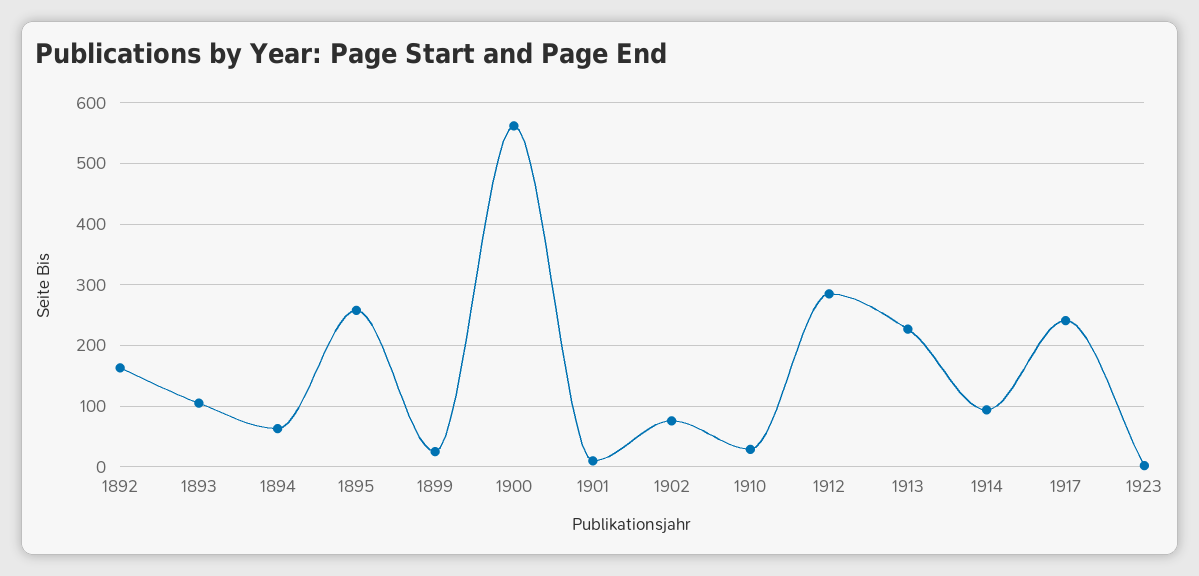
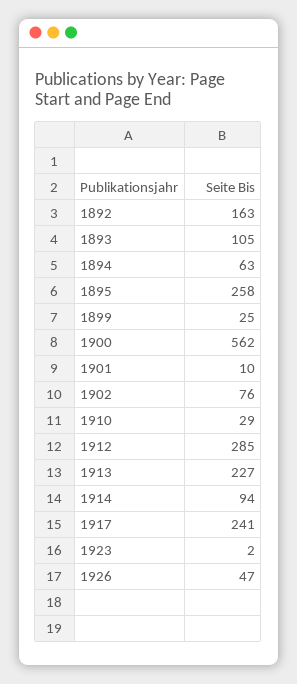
1926: none -> 47

